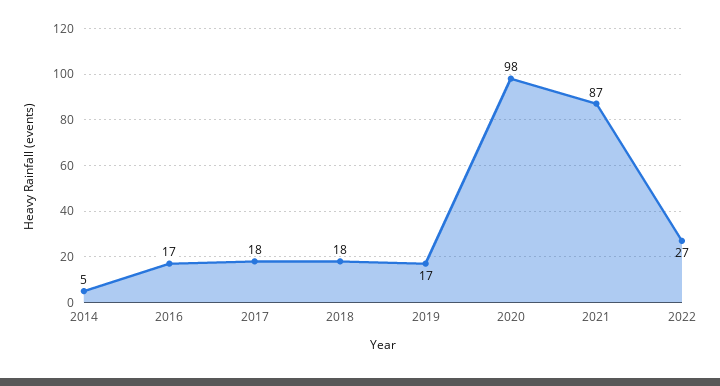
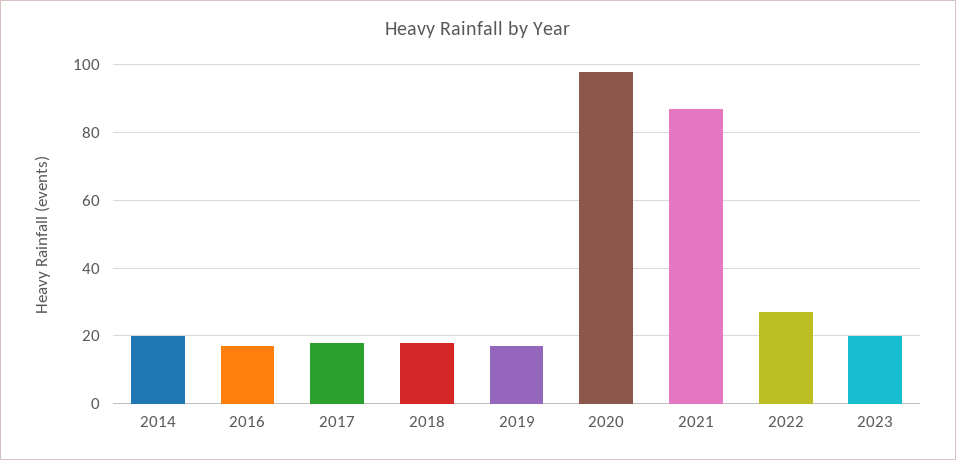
2014: 5 -> 20
2023: none -> 20

